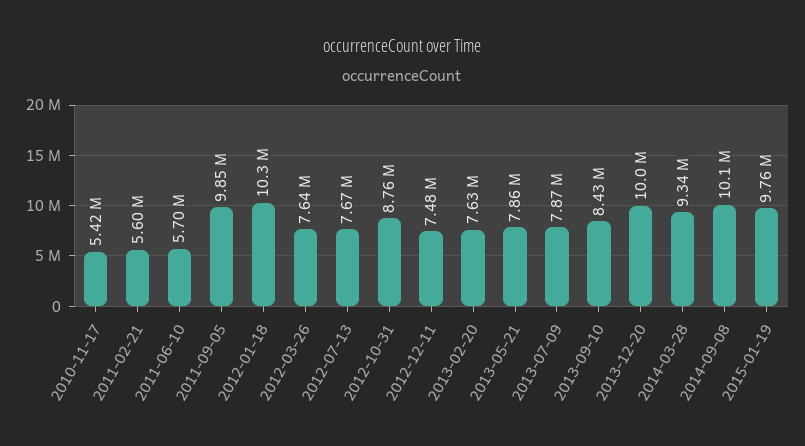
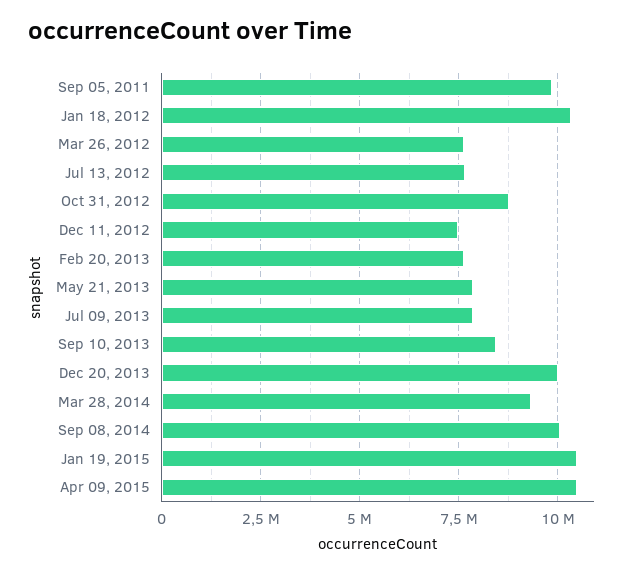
2010-11-17: 5420000 -> none
2011-02-21: 5600000 -> none
2011-06-10: 5700000 -> none
2015-01-19: 9760000 -> 10500000
Apr 09, 2015: none -> 10500000

